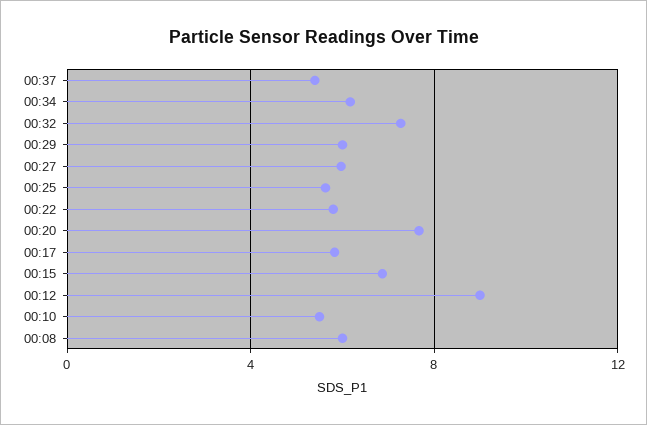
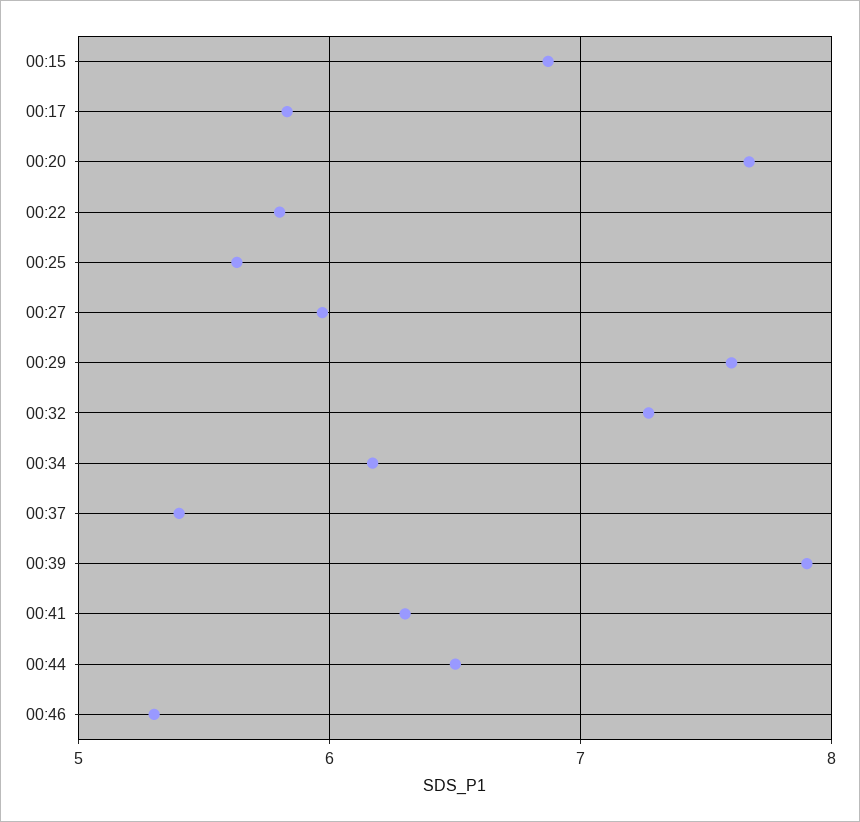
00:29: 6 -> 7.6
00:12: 9 -> none
00:10: 5.5 -> none
00:08: 6 -> none
00:39: none -> 7.9
00:41: none -> 6.3
00:44: none -> 6.5
00:46: none -> 5.3

